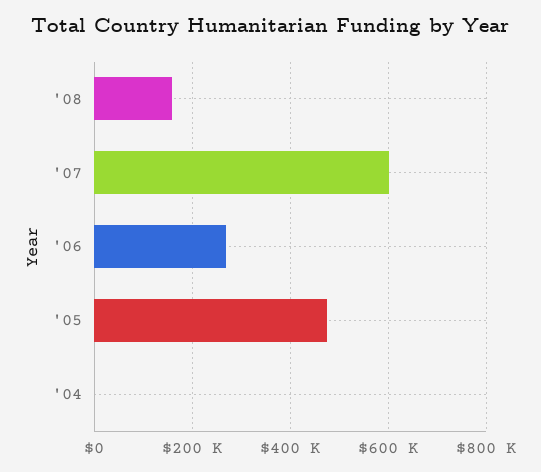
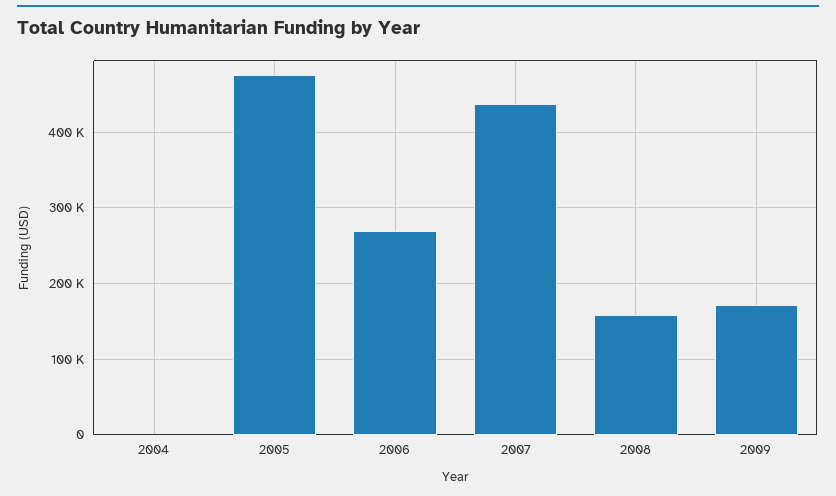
'07: 600000 -> 440000
2009: none -> 170000

